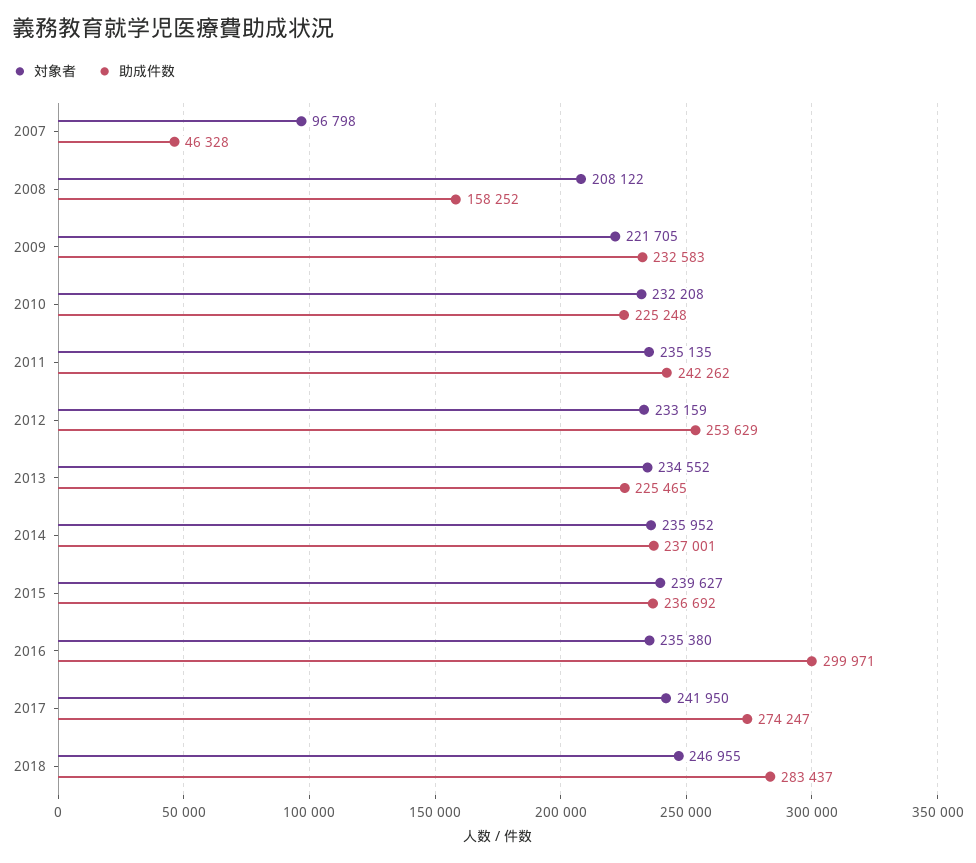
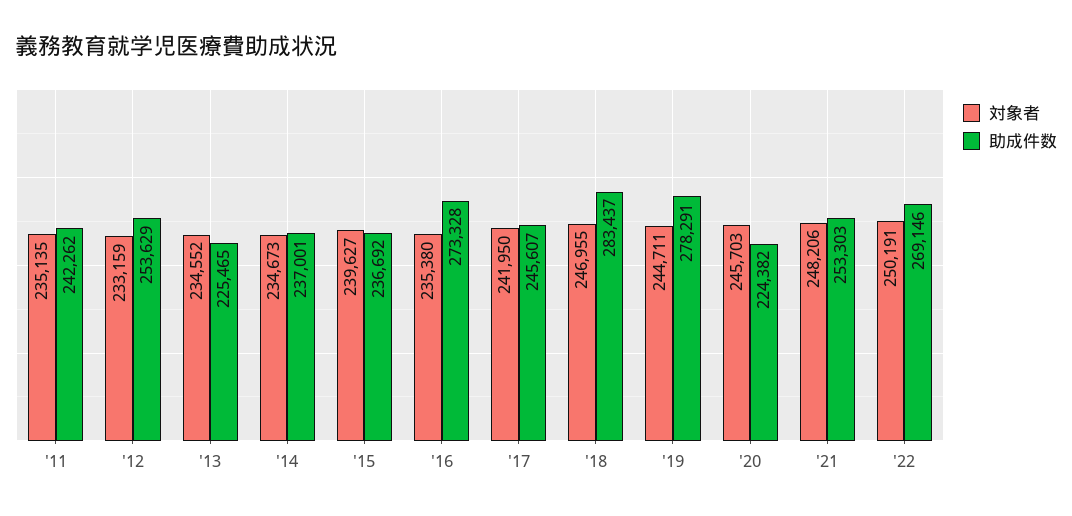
対象者, 2007: 96798 -> none
助成件数, 2007: 46328 -> none
対象者, 2008: 208122 -> none
助成件数, 2008: 158252 -> none
対象者, 2009: 221705 -> none
助成件数, 2009: 232583 -> none
対象者, 2010: 232208 -> none
助成件数, 2010: 225248 -> none
対象者, 2014: 235952 -> 234673
助成件数, 2016: 299971 -> 273328
助成件数, 2017: 274247 -> 245607
対象者, '19: none -> 244711
助成件数, '19: none -> 278291
対象者, '20: none -> 245703
助成件数, '20: none -> 224382
対象者, '21: none -> 248206
助成件数, '21: none -> 253303
対象者, '22: none -> 250191
助成件数, '22: none -> 269146

